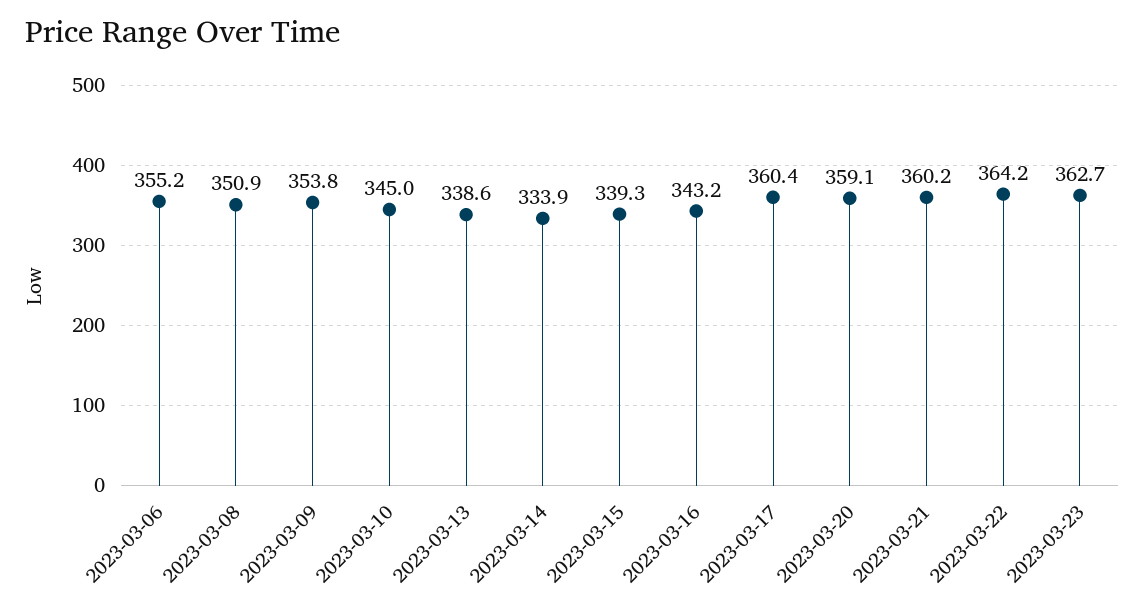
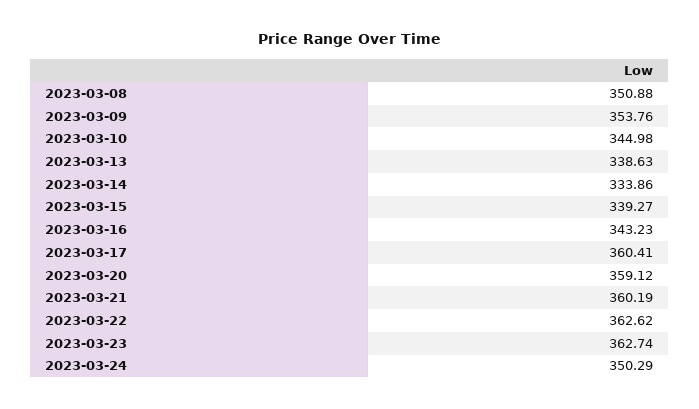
2023-03-06: 355.2 -> none
2023-03-22: 364.2 -> 362.62
2023-03-24: none -> 350.29

